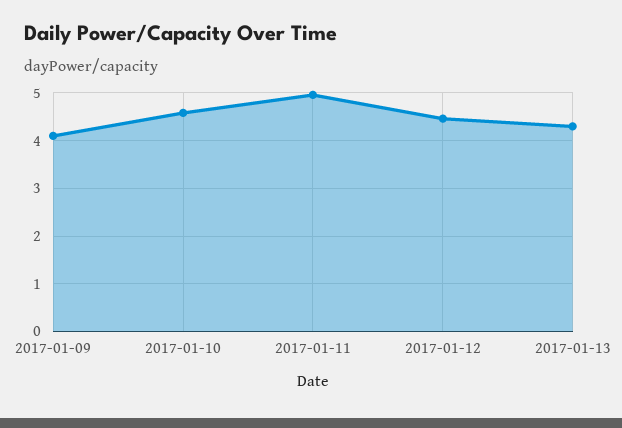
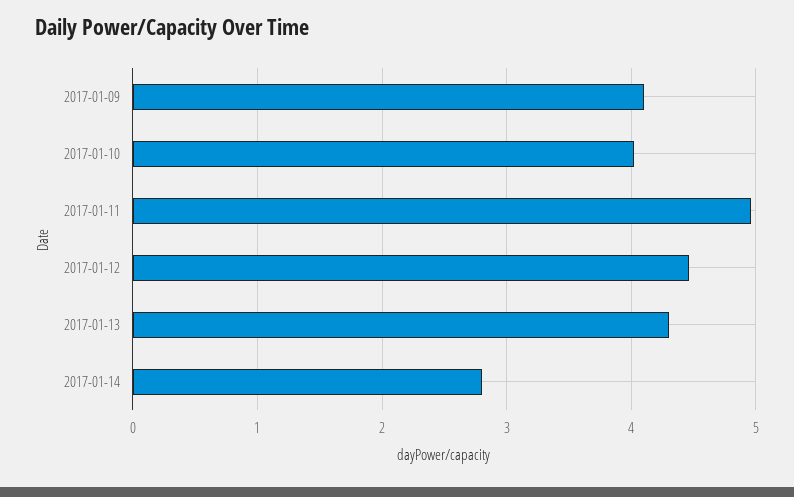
2017-01-10: 4.6 -> 4
2017-01-14: none -> 2.8

